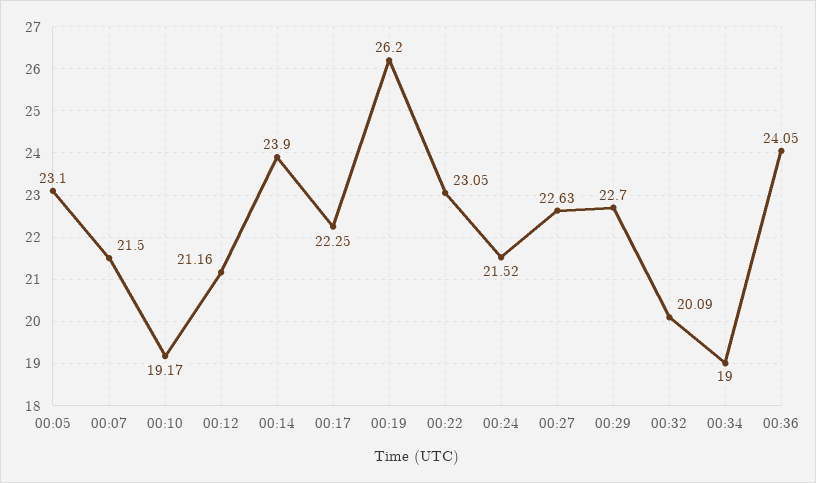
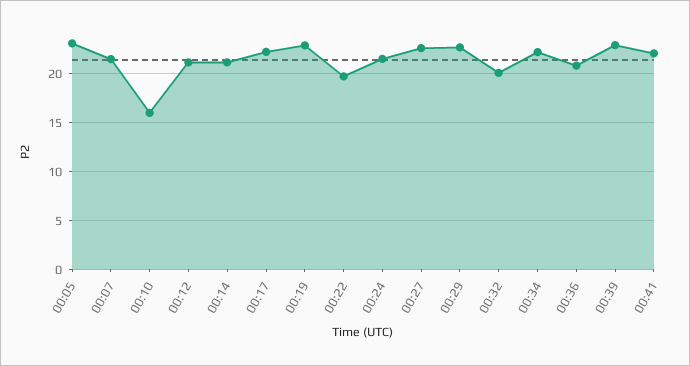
00:10: 19.17 -> 16
00:14: 23.9 -> 21
00:19: 26.2 -> 23
00:22: 23.05 -> 20
00:34: 19 -> 22
00:36: 24.05 -> 21
00:39: none -> 23
00:41: none -> 22

